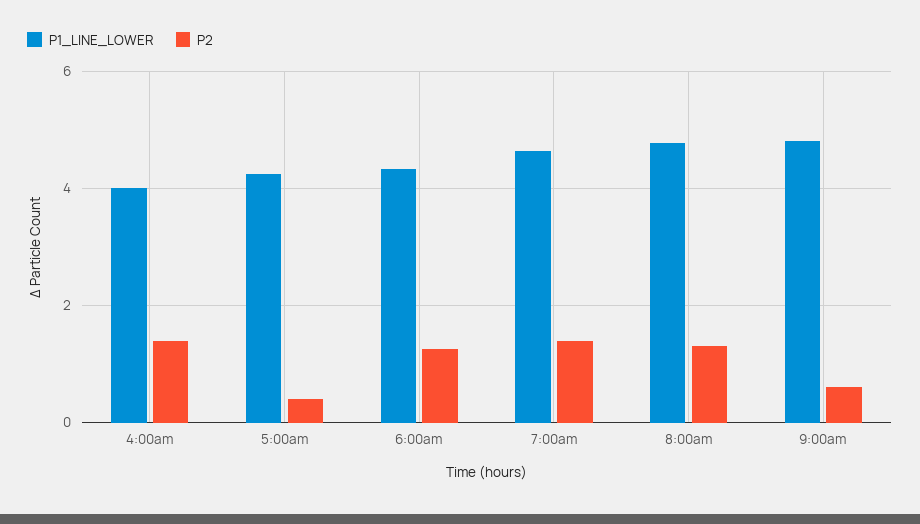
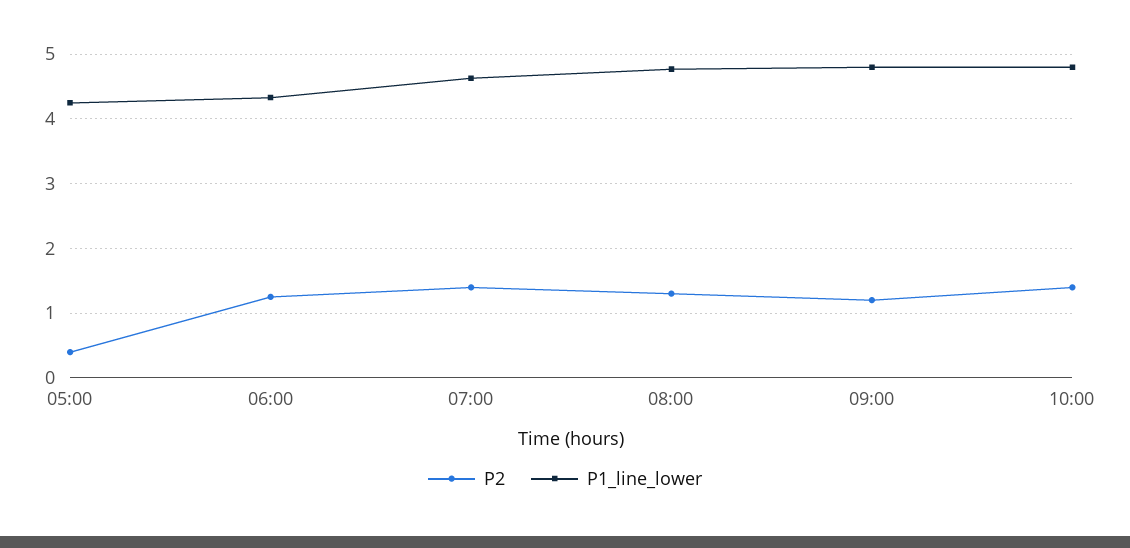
P1_LINE_LOWER, 4:00am: 4 -> none
P2, 4:00am: 1.4 -> none
P2, 9:00am: 0.6 -> 1.2
P2, 10:00: none -> 1.4
P1_LINE_LOWER, 10:00: none -> 4.8

